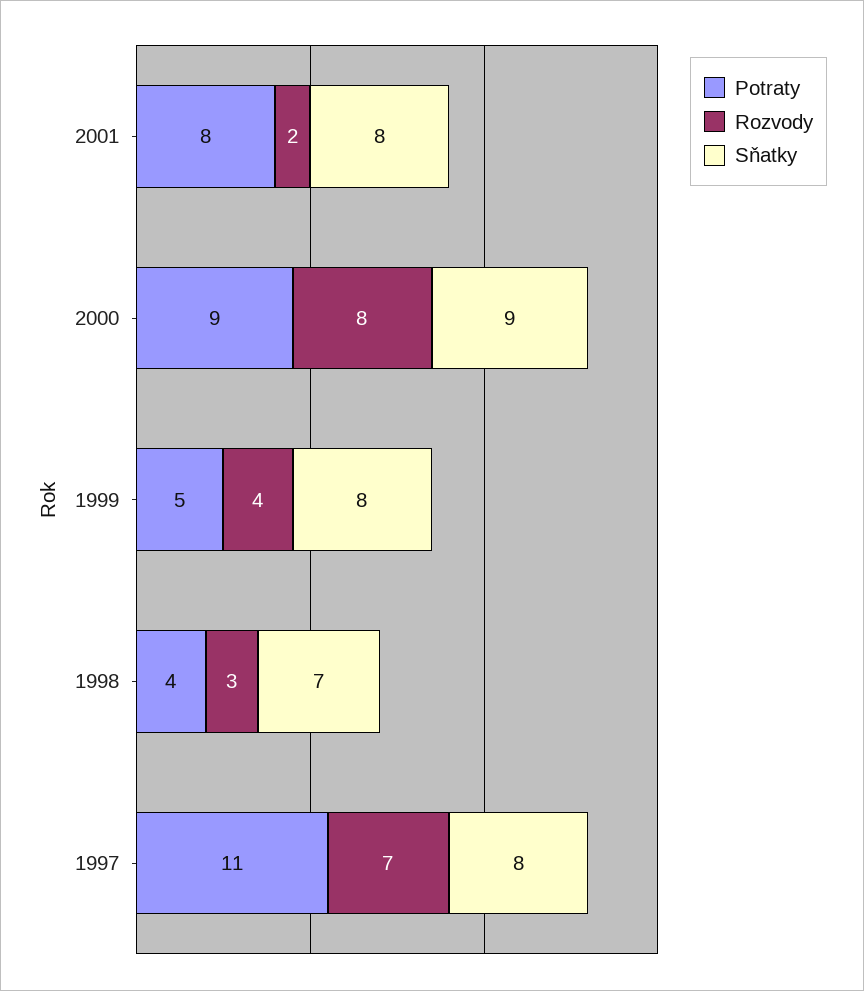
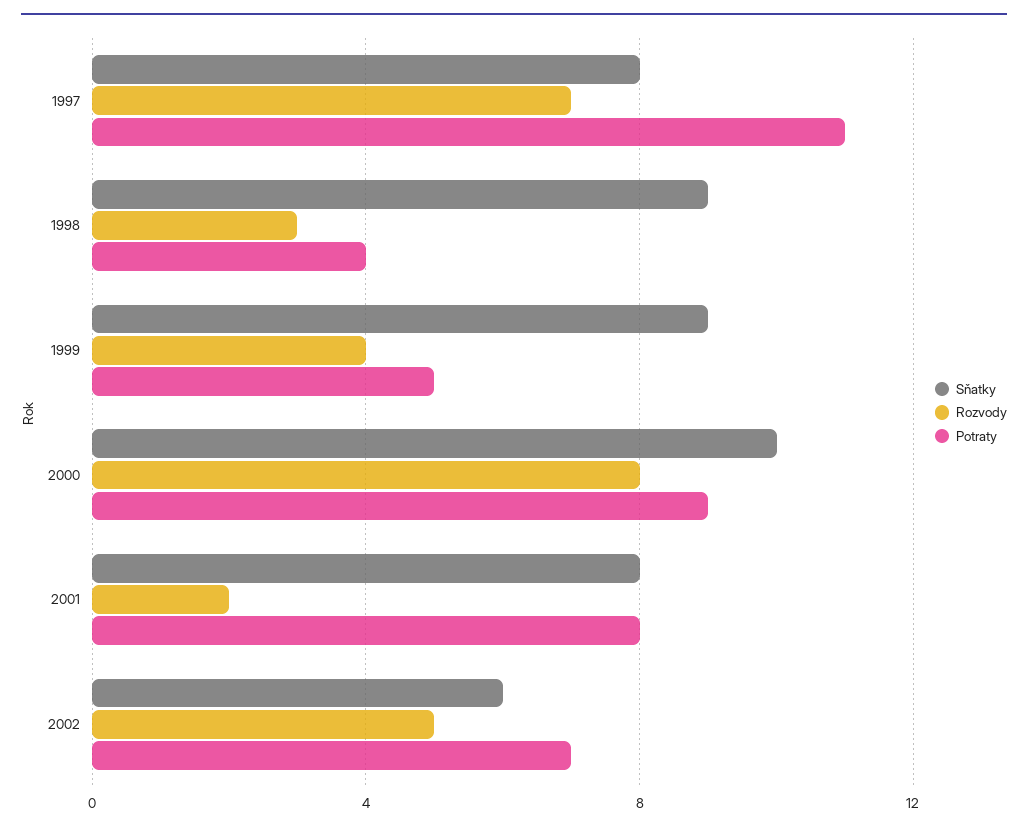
Sňatky, 2000: 9 -> 10
Sňatky, 1999: 8 -> 9
Sňatky, 1998: 7 -> 9
Sňatky, 2002: none -> 6
Rozvody, 2002: none -> 5
Potraty, 2002: none -> 7

